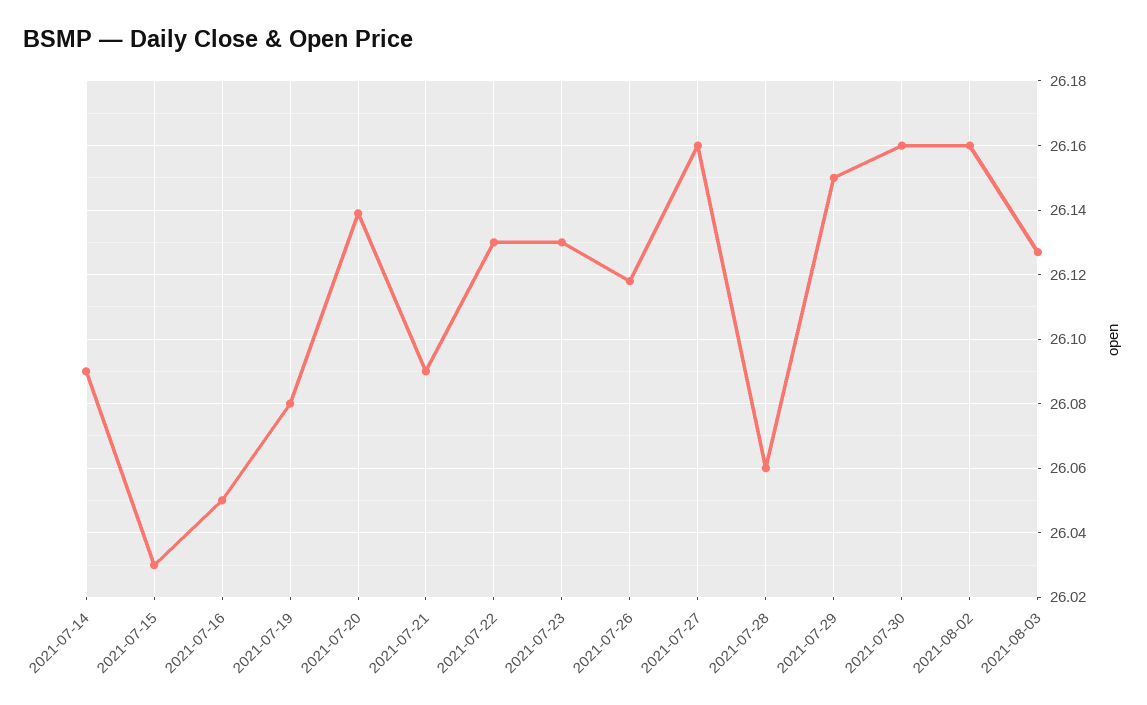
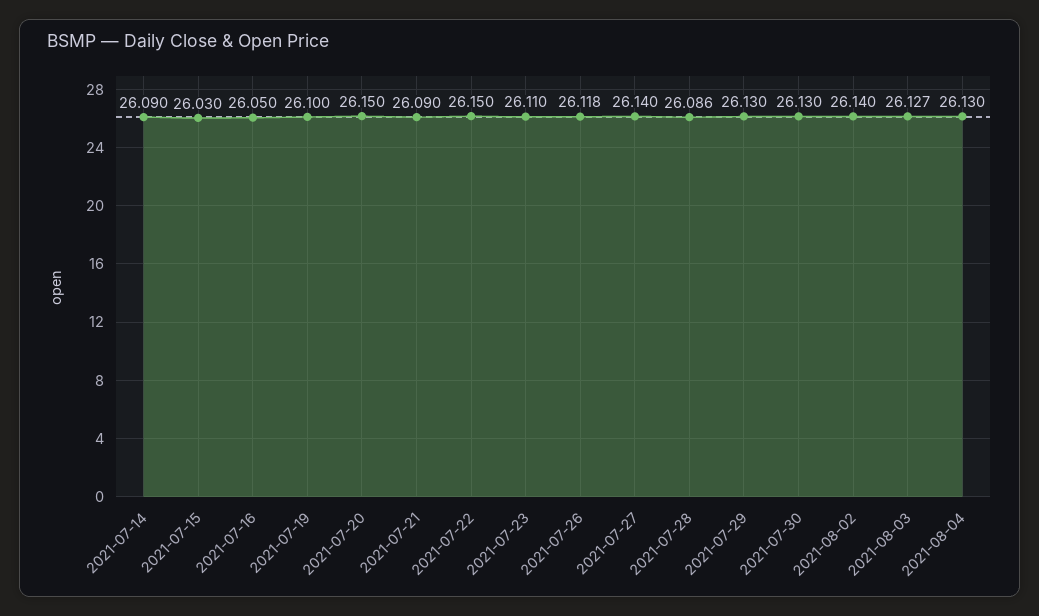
2021-07-19: 26.08 -> 26.1
2021-07-20: 26.14 -> 26.15
2021-07-22: 26.13 -> 26.15
2021-07-23: 26.13 -> 26.11
2021-07-27: 26.16 -> 26.14
2021-07-28: 26.06 -> 26.086
2021-07-29: 26.15 -> 26.13
2021-07-30: 26.16 -> 26.13
2021-08-02: 26.16 -> 26.14
2021-08-04: none -> 26.13

